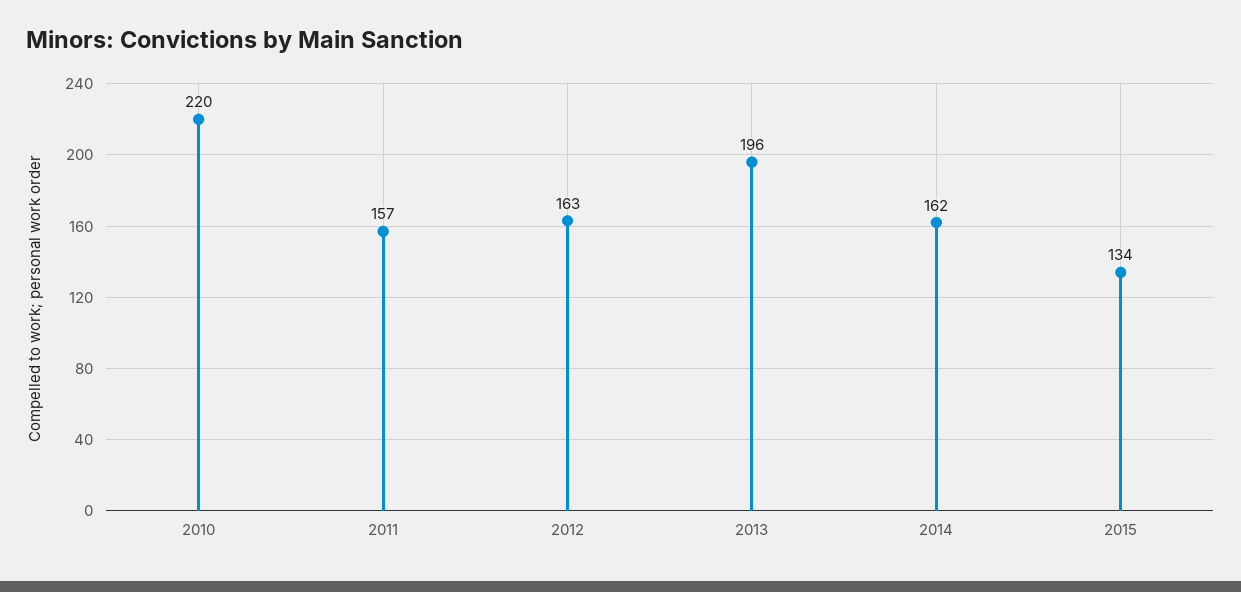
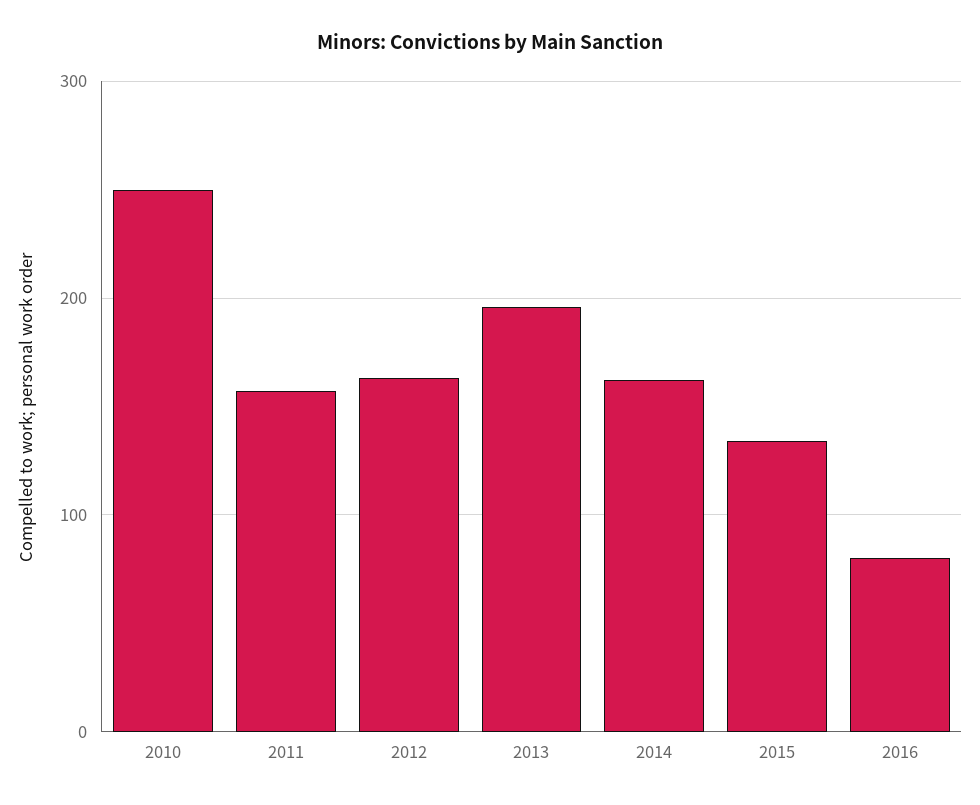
2010: 220 -> 250
2016: none -> 80

